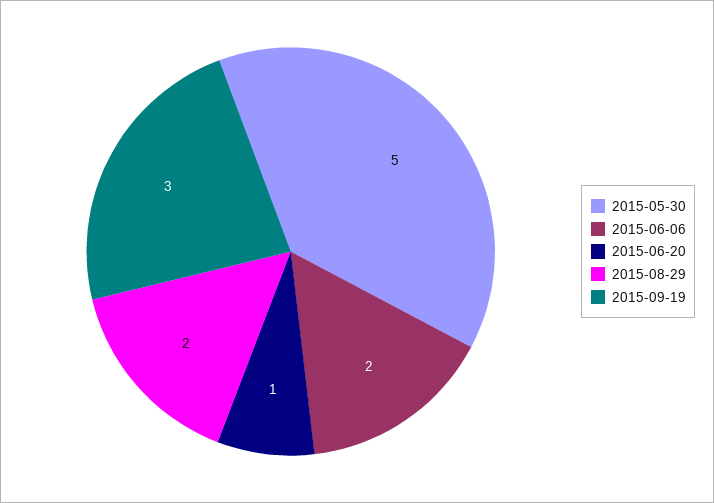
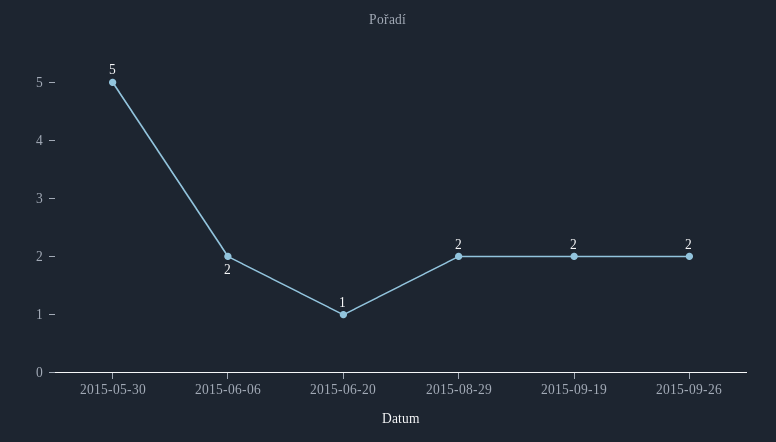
2015-09-19: 3 -> 2
2015-09-26: none -> 2

